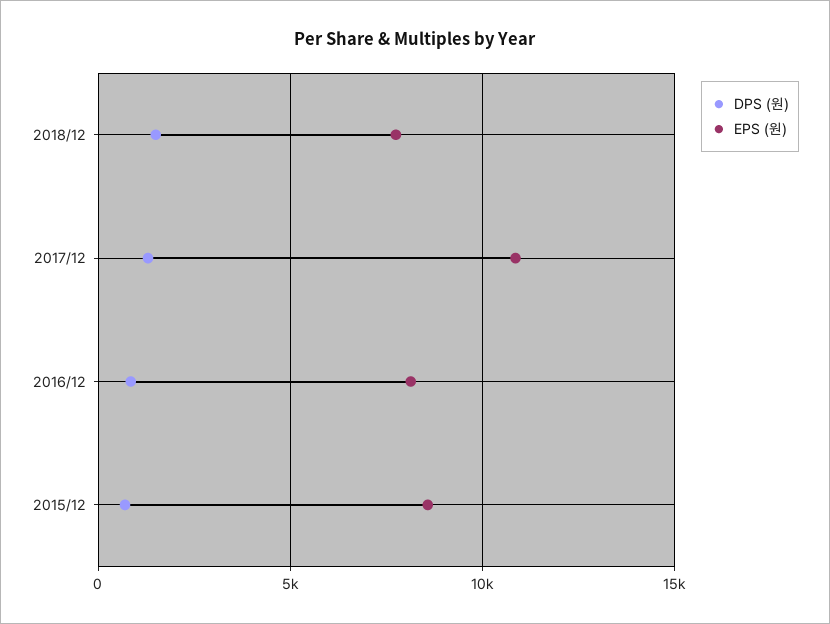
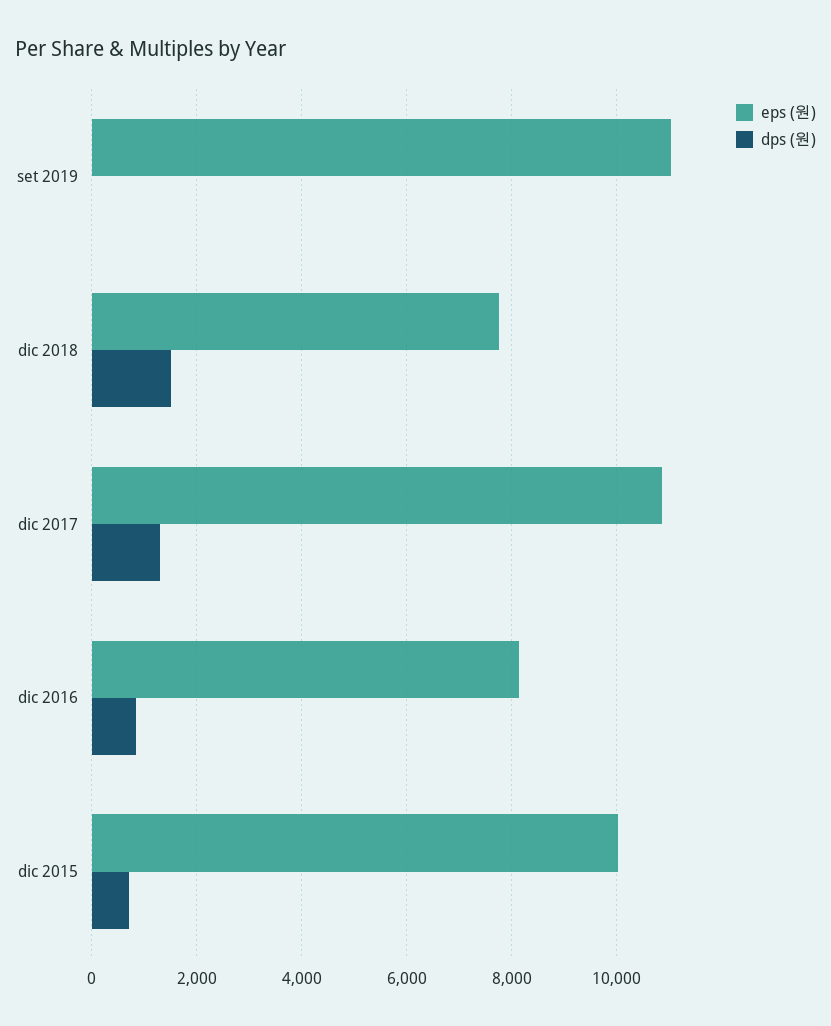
EPS (원), 2015/12: 8500 -> 10000
EPS (원), set 2019: none -> 11000
DPS (원), set 2019: none -> 0

